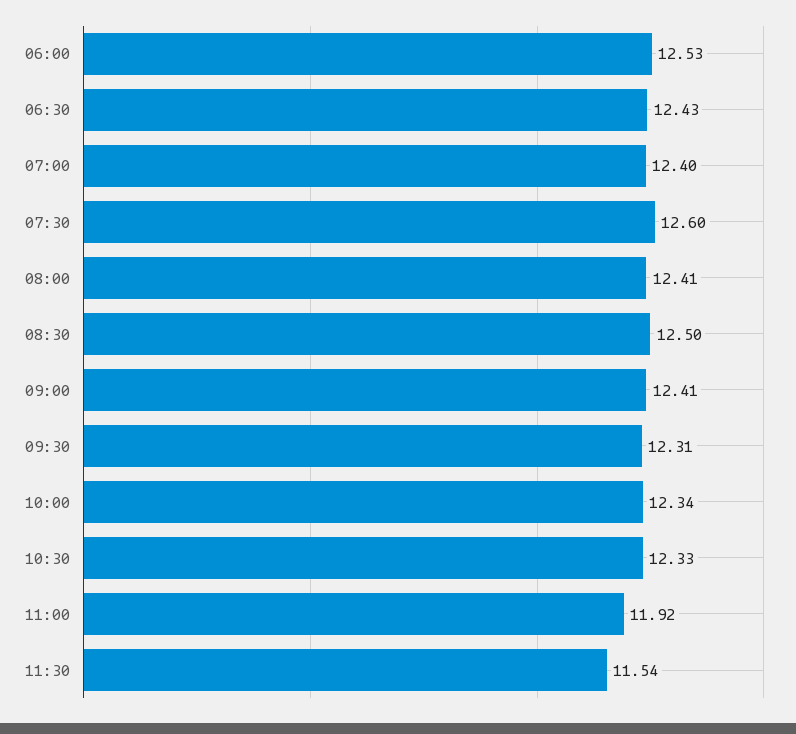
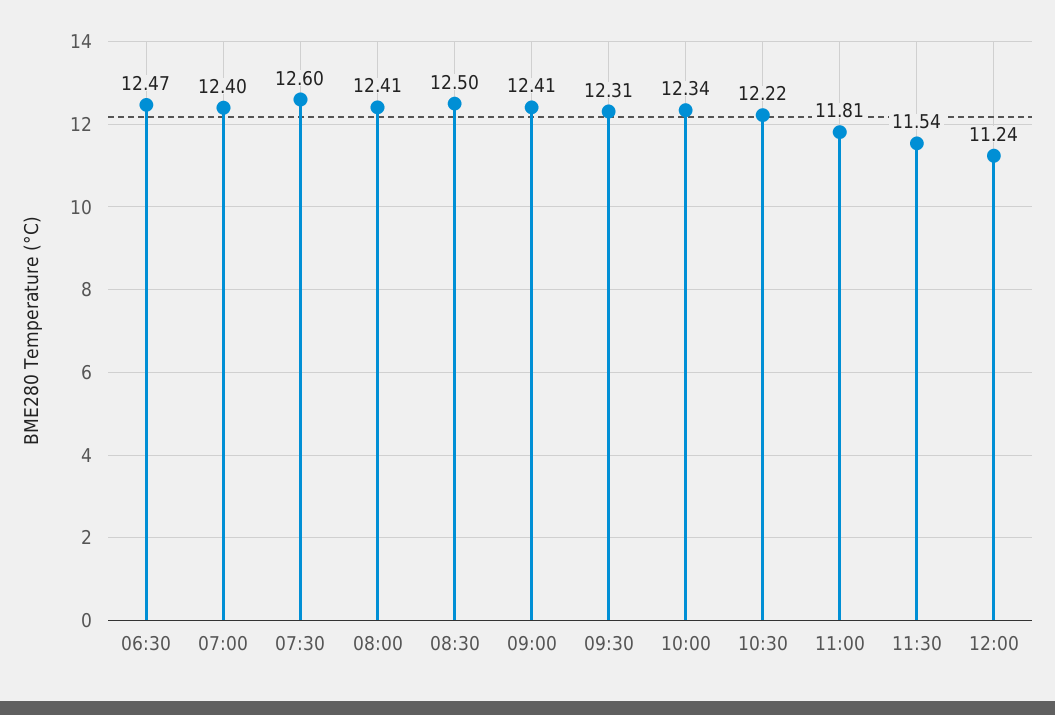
06:00: 12.53 -> none
06:30: 12.43 -> 12.47
10:30: 12.33 -> 12.22
11:00: 11.92 -> 11.81
12:00: none -> 11.24

